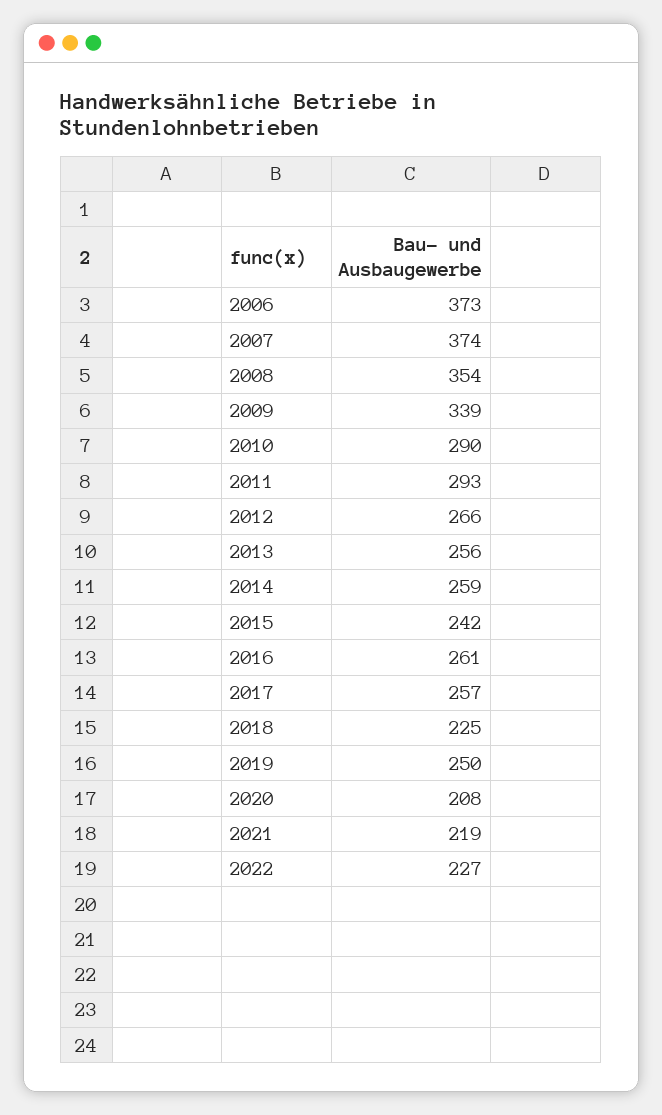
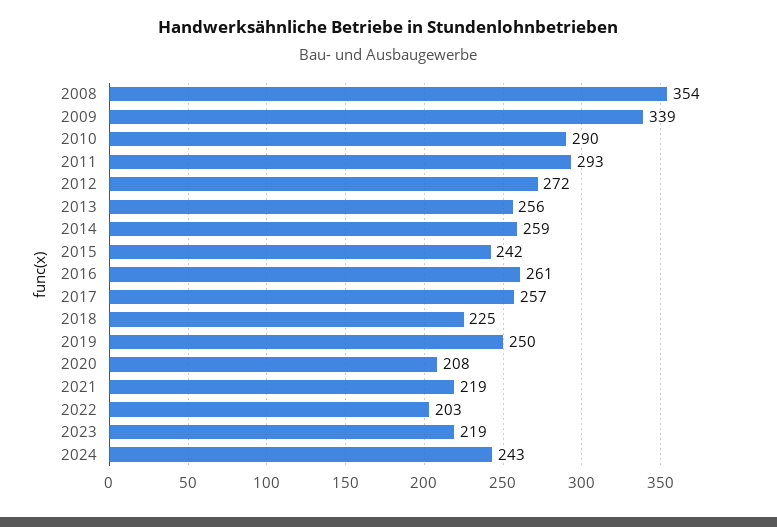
2006: 373 -> none
2007: 374 -> none
2012: 266 -> 272
2022: 227 -> 203
2023: none -> 219
2024: none -> 243

